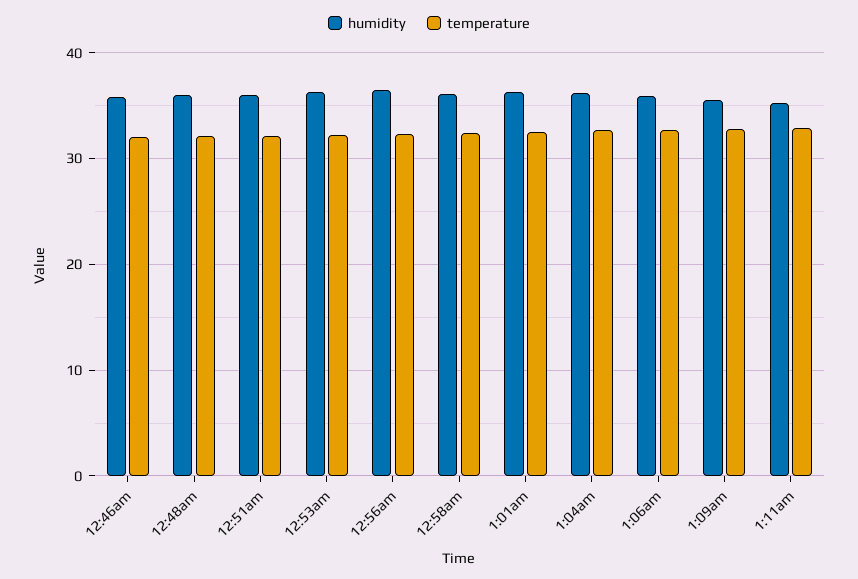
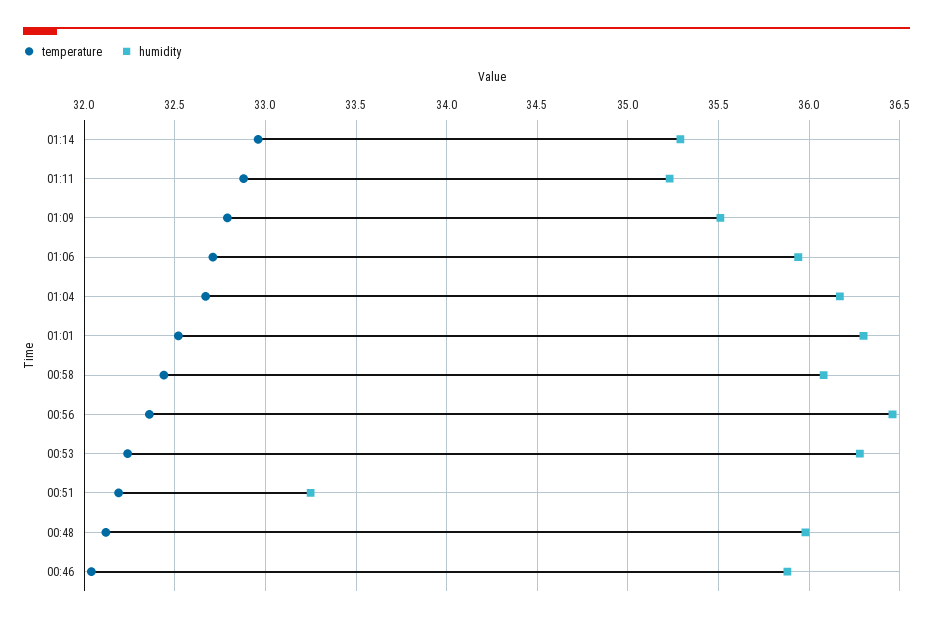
humidity, 12:51am: 36 -> 33.25
temperature, 01:14: none -> 32.95
humidity, 01:14: none -> 35.3

